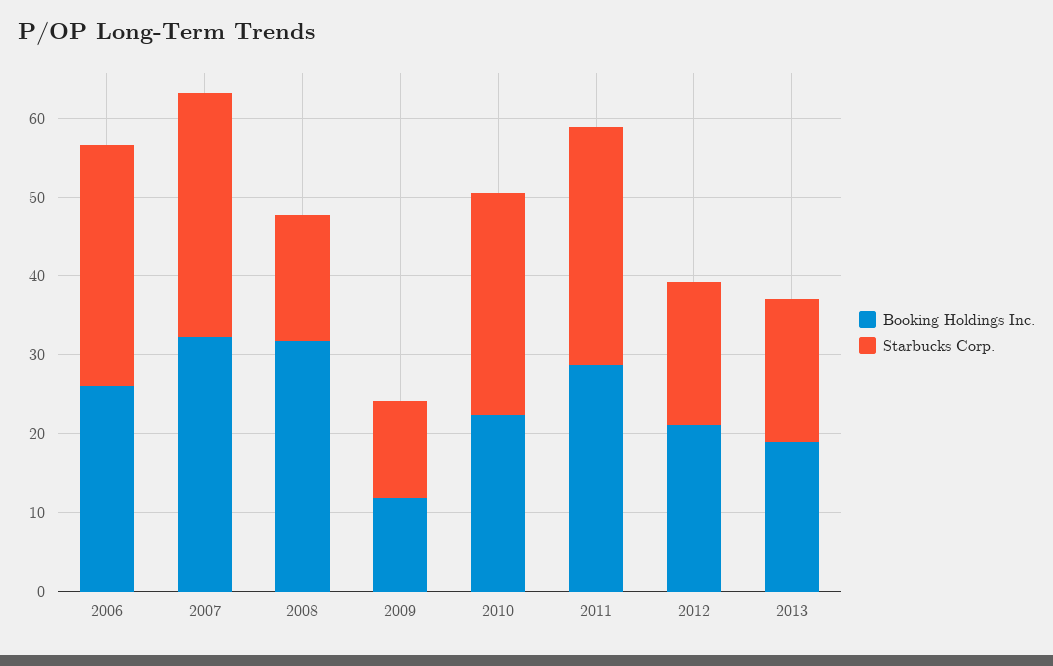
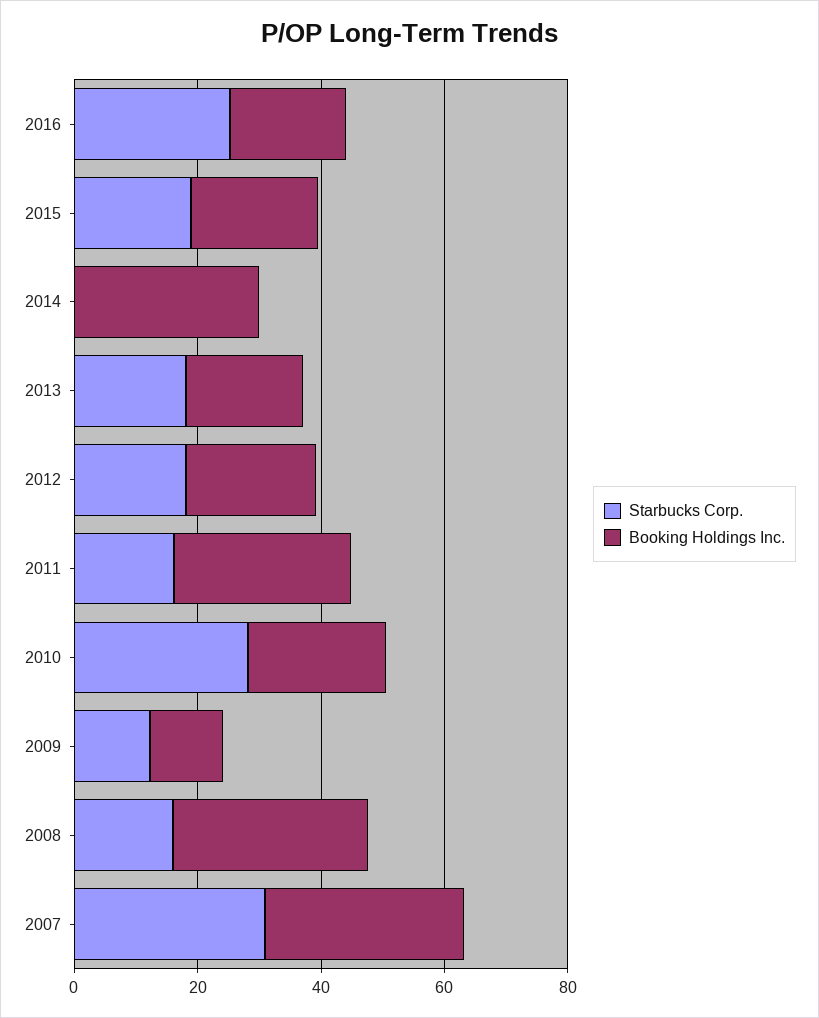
Booking Holdings Inc., 2006: 26 -> none
Starbucks Corp., 2006: 30 -> none
Starbucks Corp., 2011: 30 -> 15
Starbucks Corp., 2016: none -> 25
Booking Holdings Inc., 2016: none -> 20
Starbucks Corp., 2015: none -> 20
Booking Holdings Inc., 2015: none -> 20
Starbucks Corp., 2014: none -> 0
Booking Holdings Inc., 2014: none -> 30

